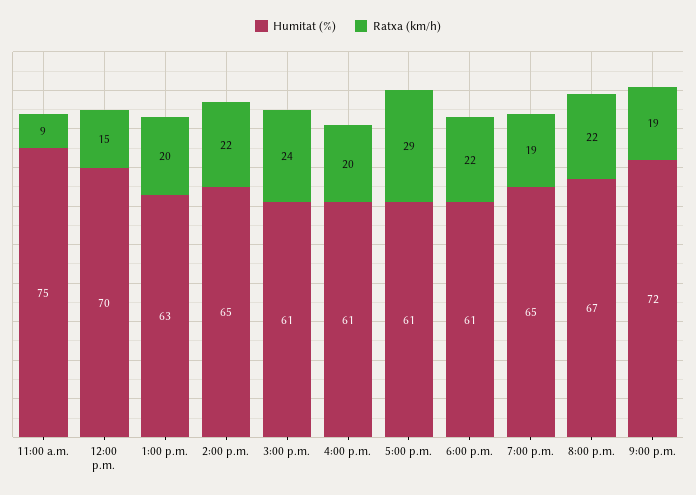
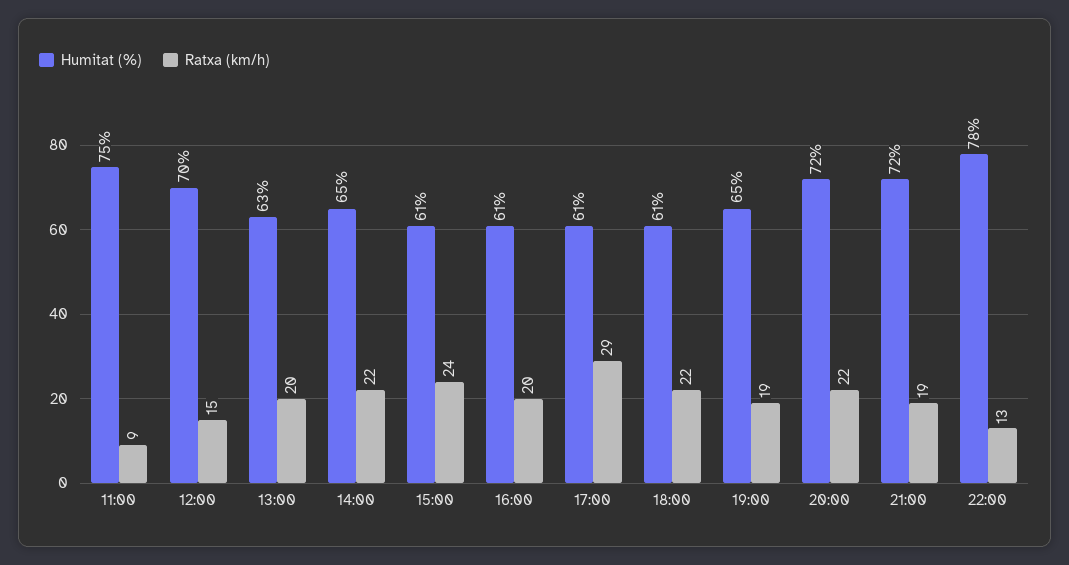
Humitat (%), 8:00 p.m.: 67 -> 72
Humitat (%), 22:00: none -> 78
Ratxa (km/h), 22:00: none -> 13

